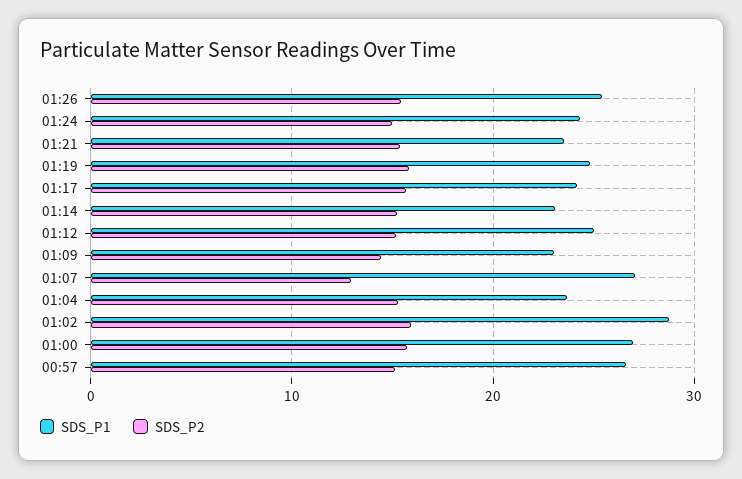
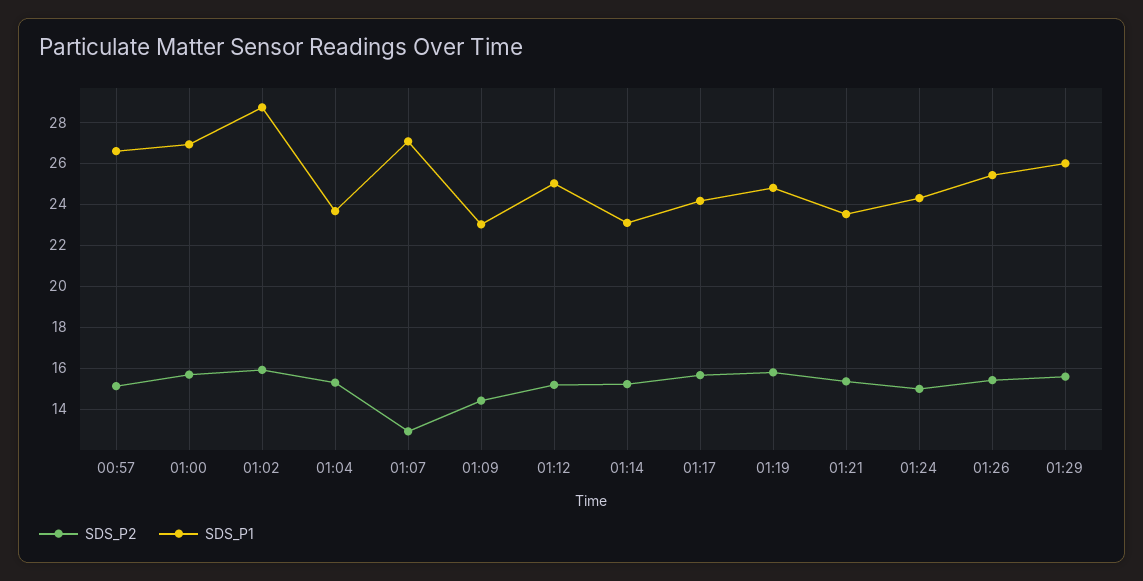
SDS_P2, 01:29: none -> 15.5
SDS_P1, 01:29: none -> 26

